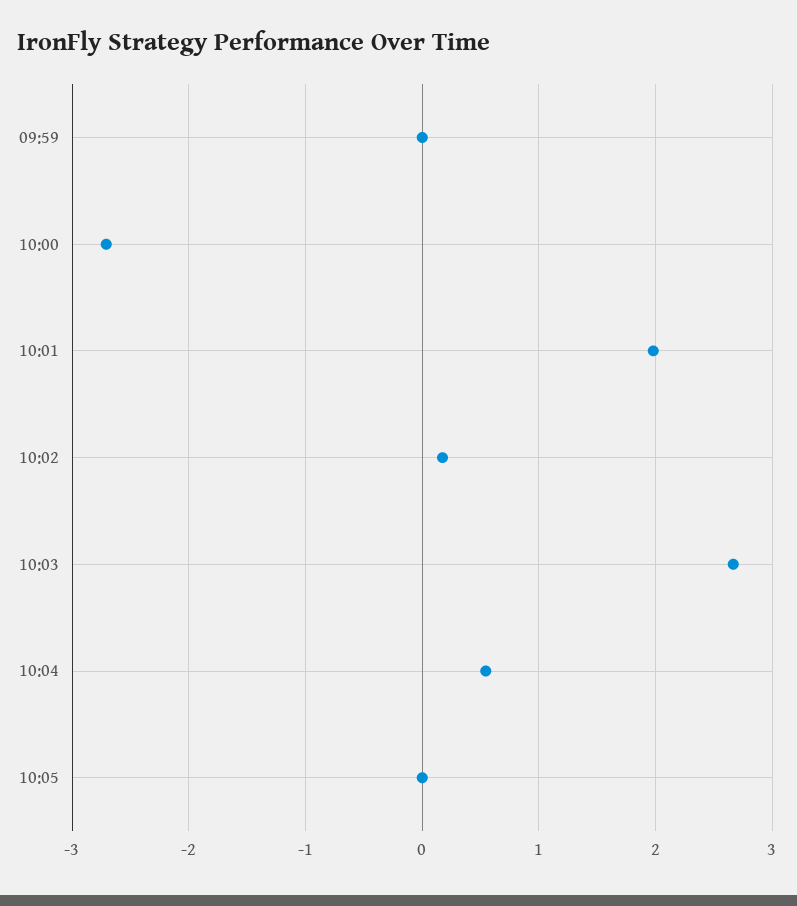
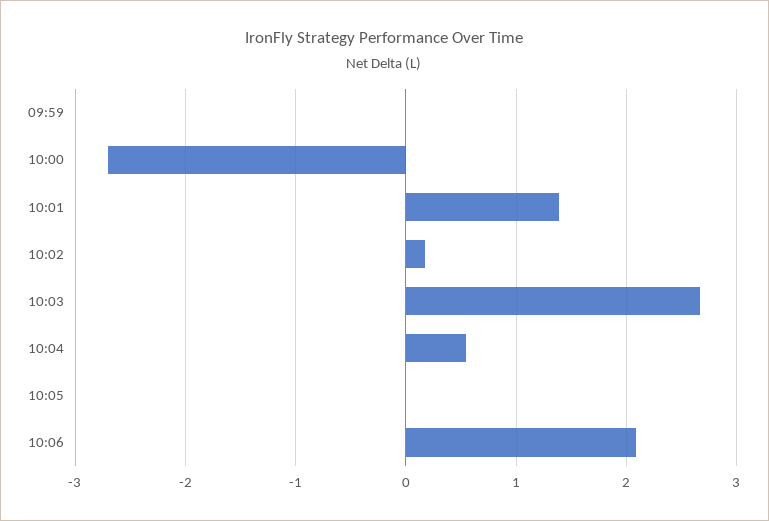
10:01: 2 -> 1.4
10:06: none -> 2.1

